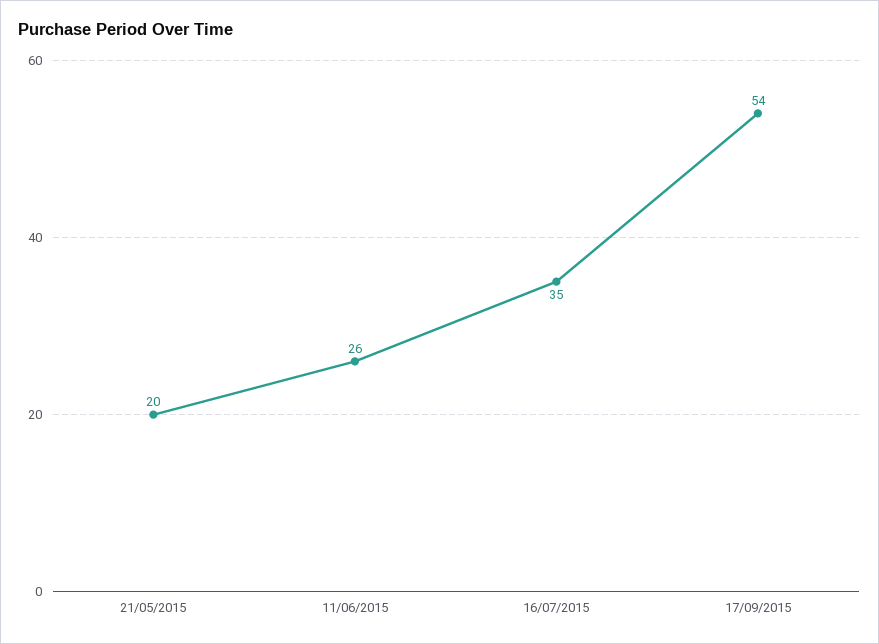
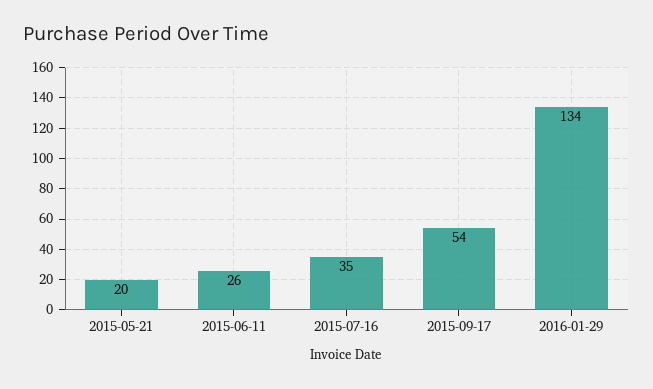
2016-01-29: none -> 134

